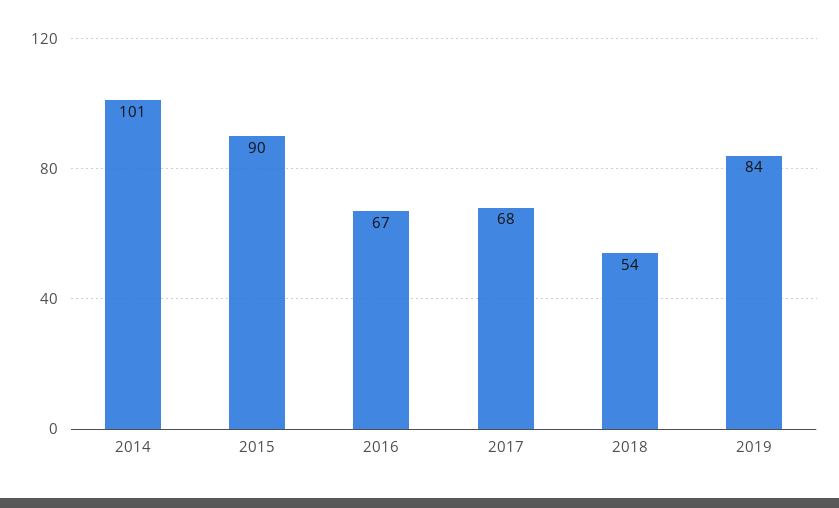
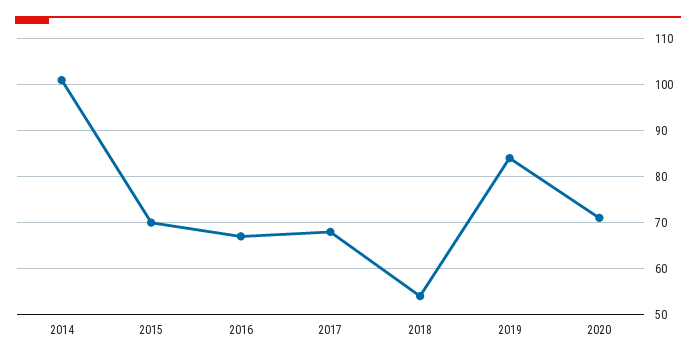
2015: 90 -> 70
2020: none -> 70

